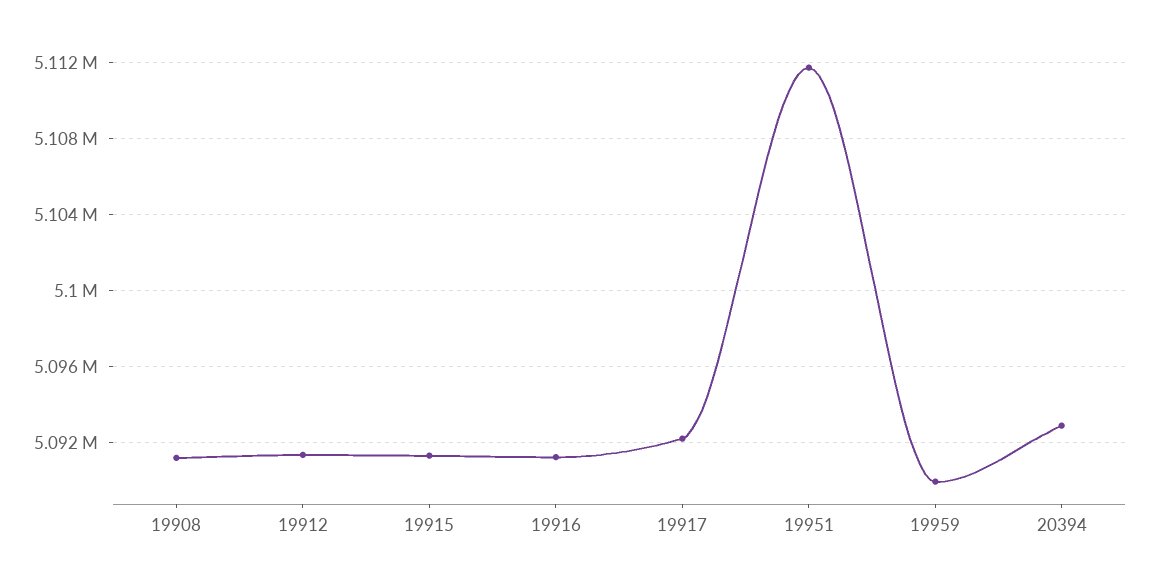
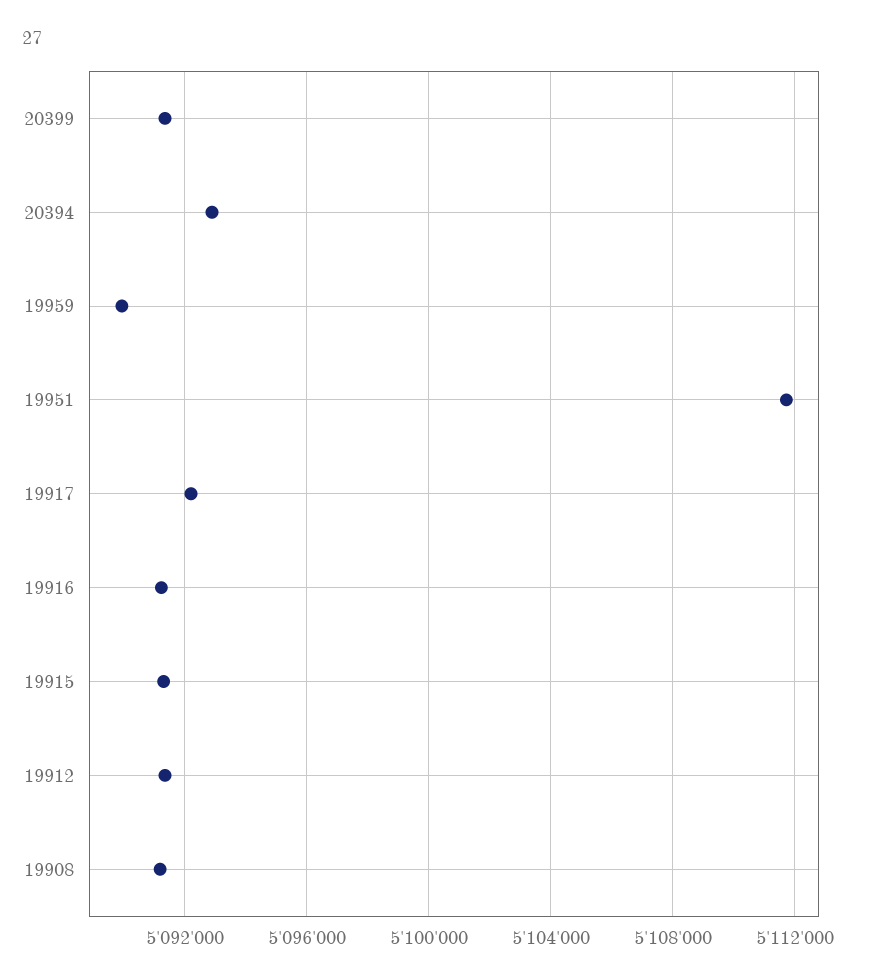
20399: none -> 5091500

